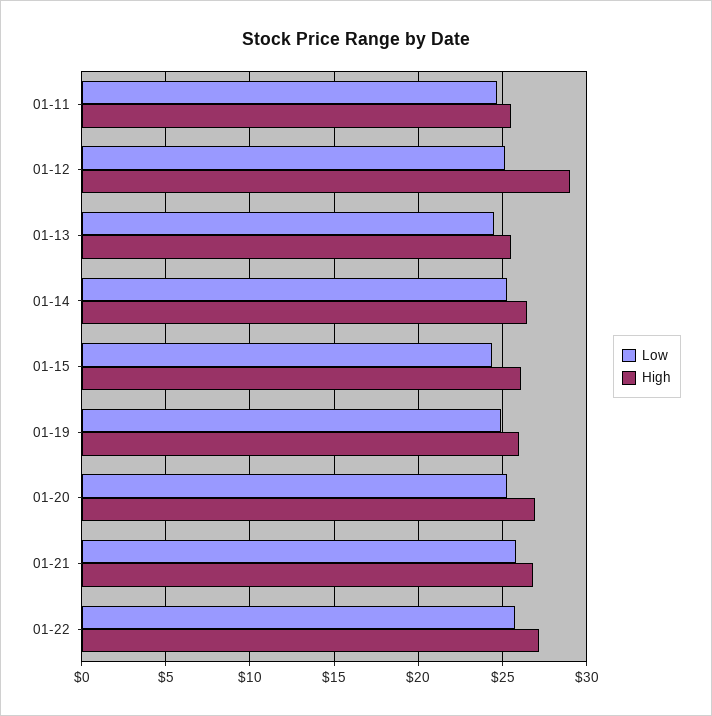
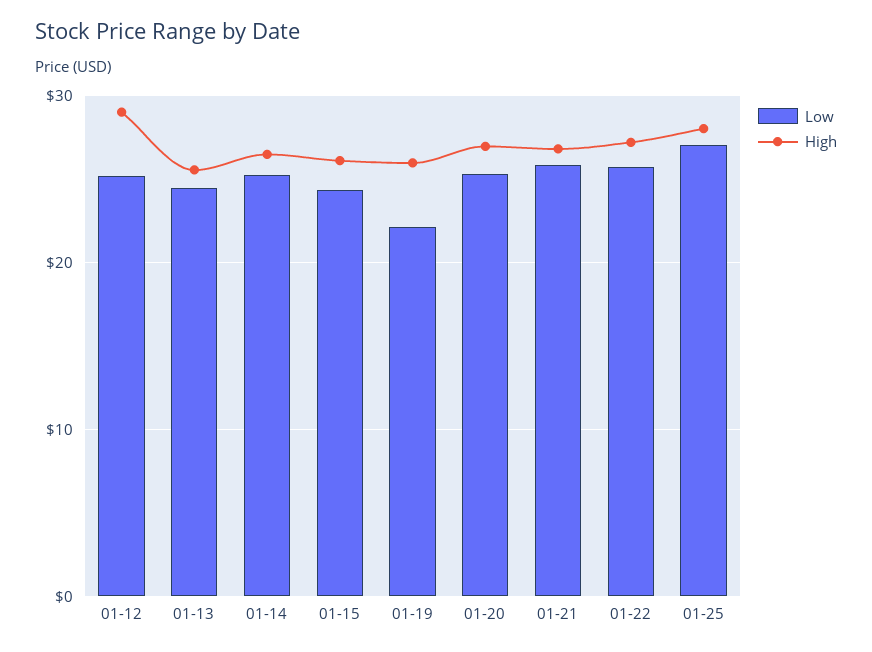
Low, 01-11: 24.5 -> none
High, 01-11: 25.5 -> none
Low, 01-19: 25 -> 22
Low, 01-25: none -> 27
High, 01-25: none -> 28

